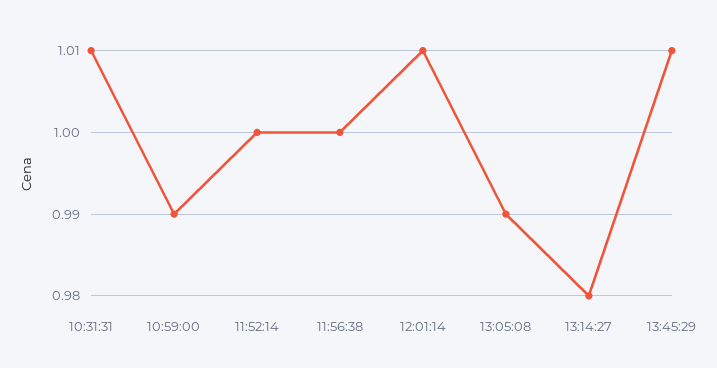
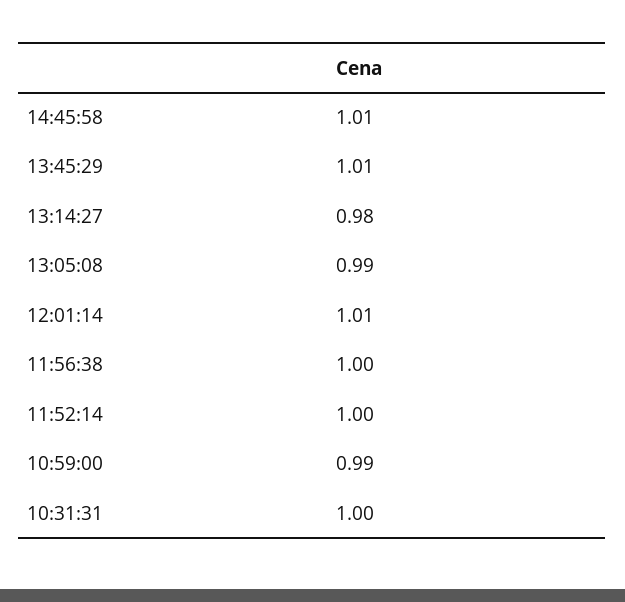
10:31:31: 1.01 -> 1
14:45:58: none -> 1.01

